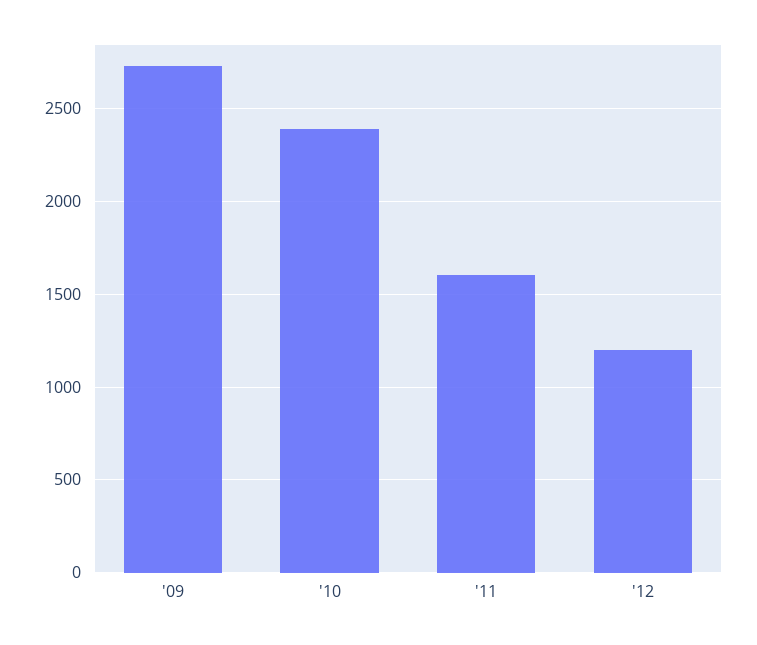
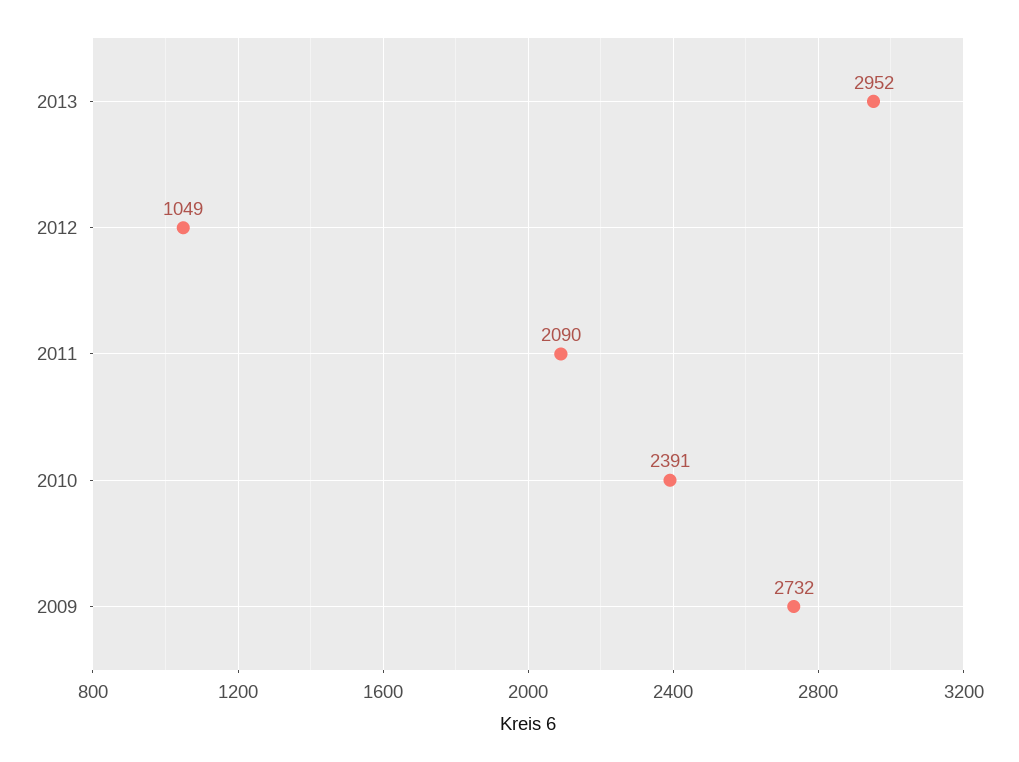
'11: 1600 -> 2090
'12: 1200 -> 1049
2013: none -> 2952

